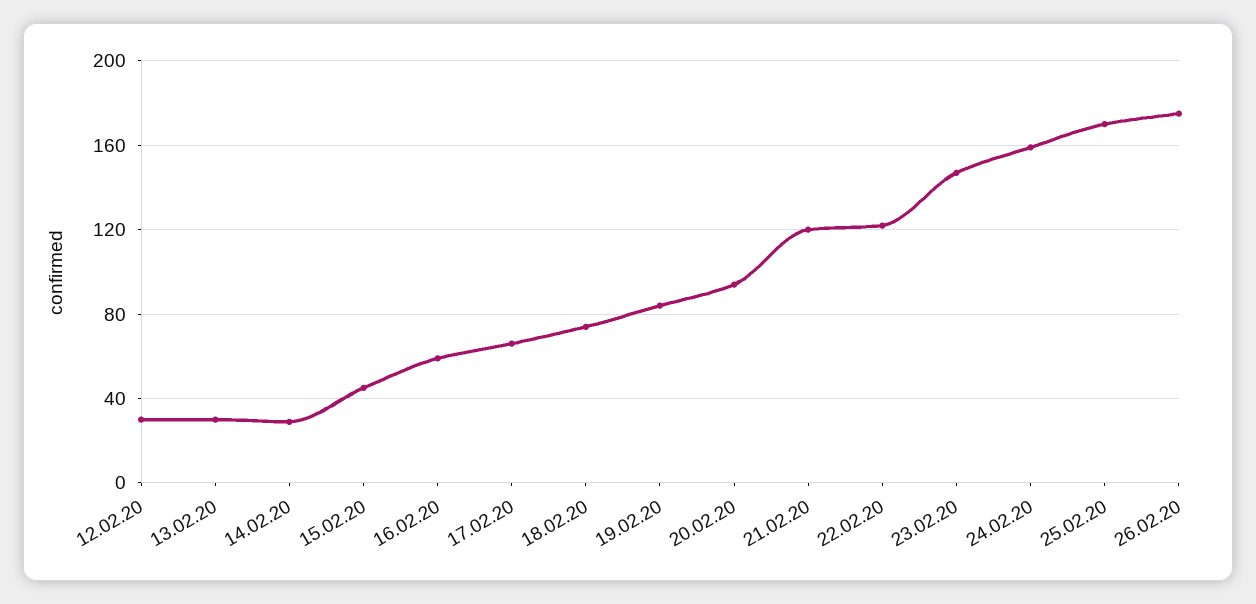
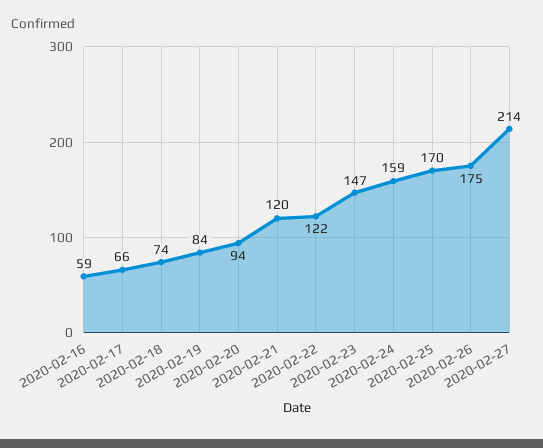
12.02.20: 30 -> none
13.02.20: 30 -> none
14.02.20: 30 -> none
15.02.20: 45 -> none
2020-02-27: none -> 214

